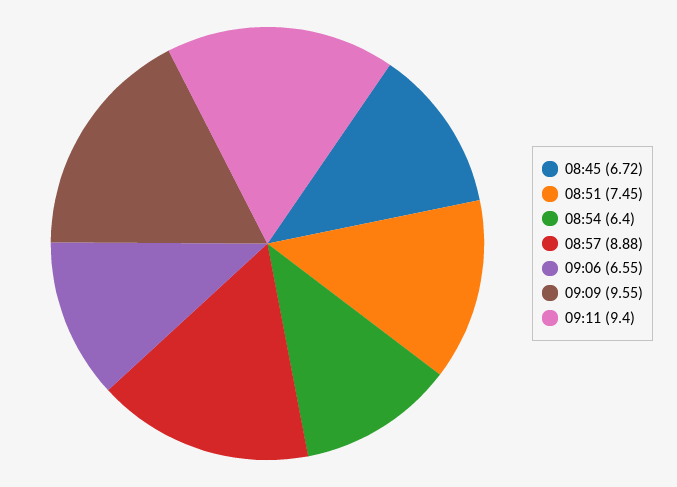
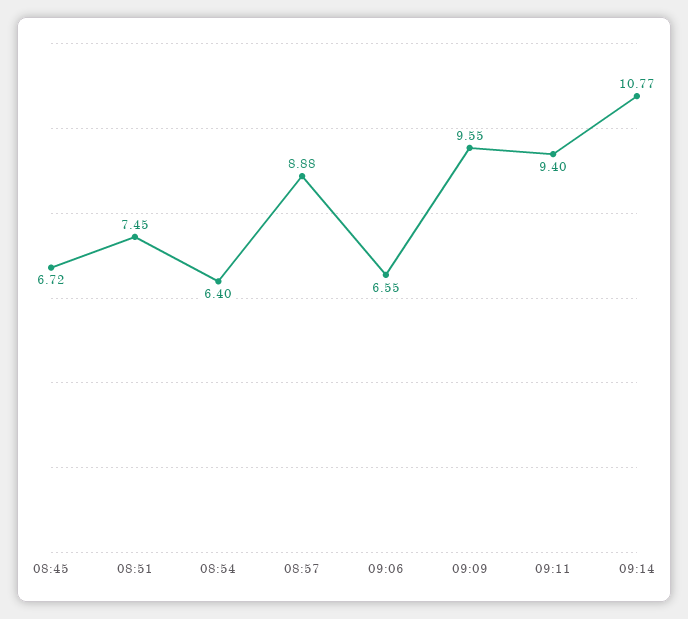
09:14: none -> 10.77

